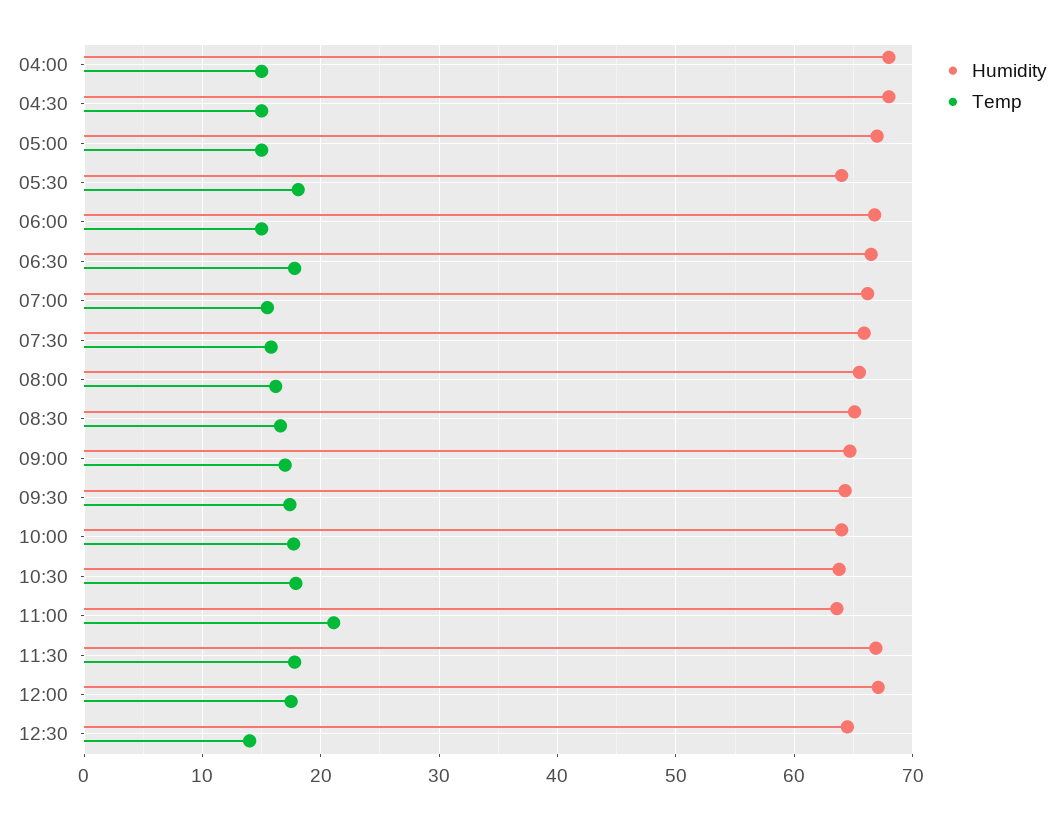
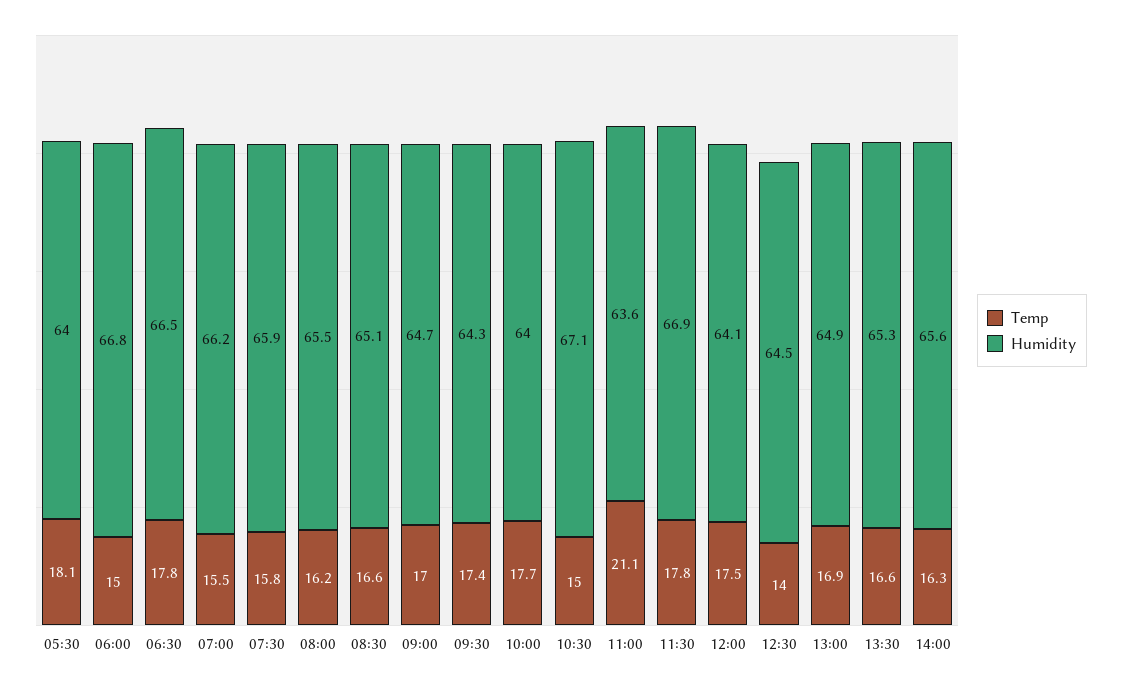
Humidity, 04:00: 68 -> none
Temp, 04:00: 15 -> none
Humidity, 04:30: 68 -> none
Temp, 04:30: 15 -> none
Humidity, 05:00: 67 -> none
Temp, 05:00: 15 -> none
Humidity, 10:30: 64 -> 67.1
Temp, 10:30: 18 -> 15
Humidity, 12:00: 67 -> 64.1
Temp, 13:00: none -> 16.9
Humidity, 13:00: none -> 64.9
Temp, 13:30: none -> 16.6
Humidity, 13:30: none -> 65.3
Temp, 14:00: none -> 16.3
Humidity, 14:00: none -> 65.6

